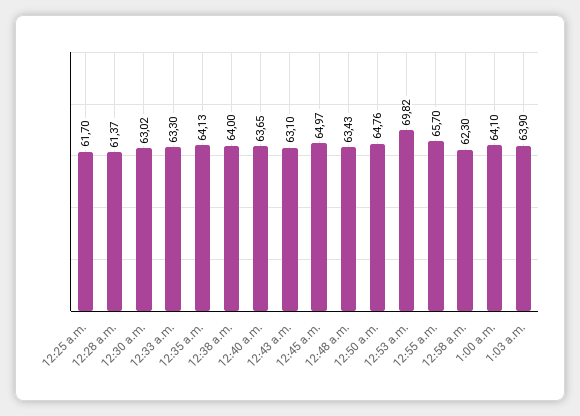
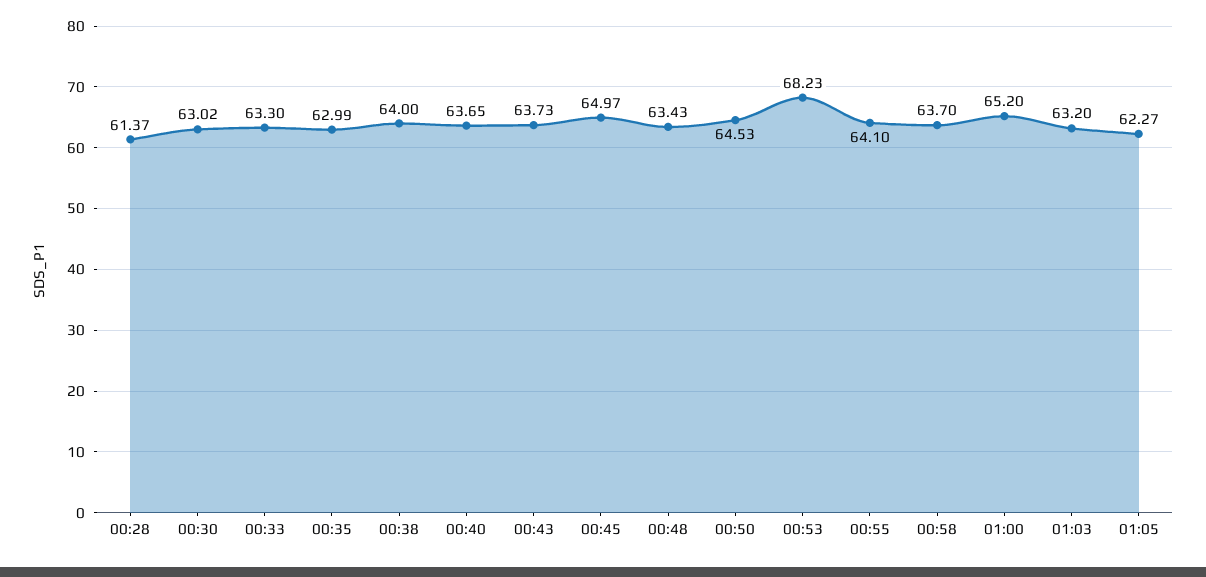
12:25 a.m.: 61.7 -> none
12:35 a.m.: 64.13 -> 62.99
12:43 a.m.: 63.1 -> 63.73
12:50 a.m.: 64.76 -> 64.53
12:53 a.m.: 69.82 -> 68.23
12:55 a.m.: 65.7 -> 64.1
12:58 a.m.: 62.3 -> 63.7
1:00 a.m.: 64.1 -> 65.2
1:03 a.m.: 63.9 -> 63.2
01:05: none -> 62.27

